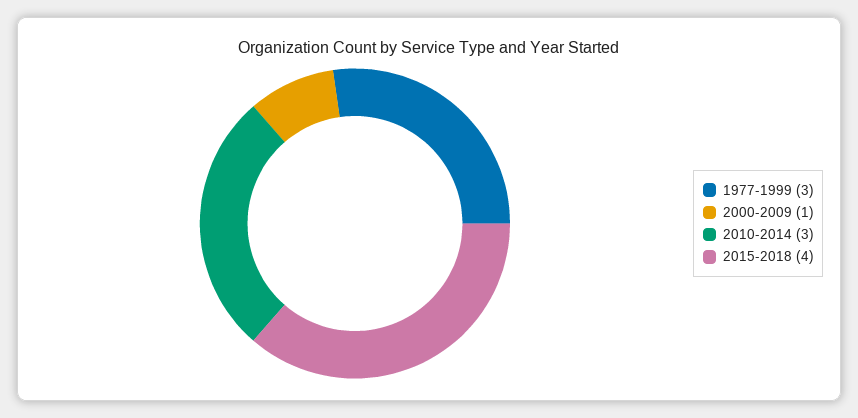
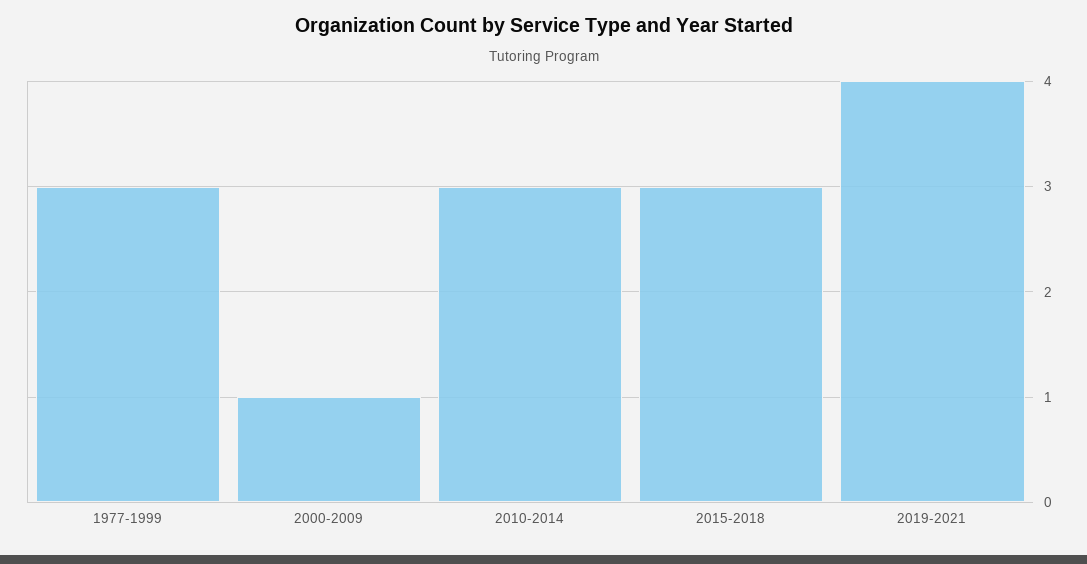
2015-2018: 4 -> 3
2019-2021: none -> 4

